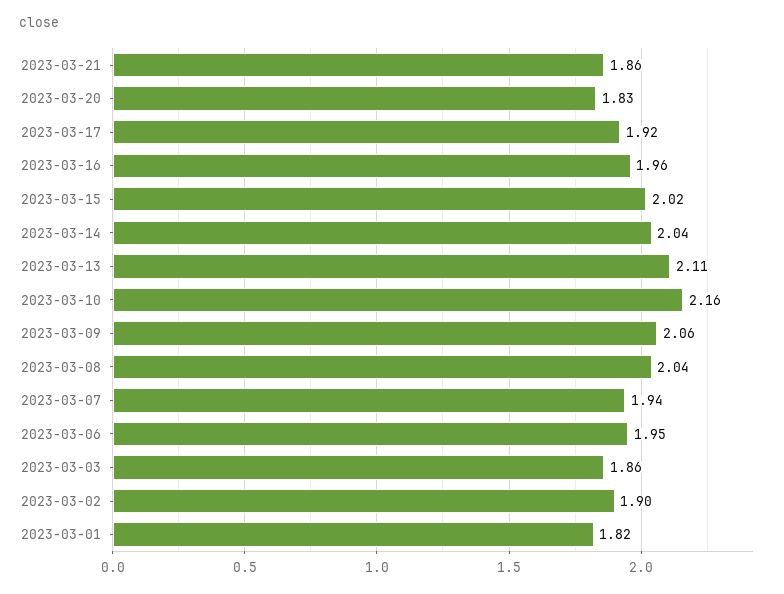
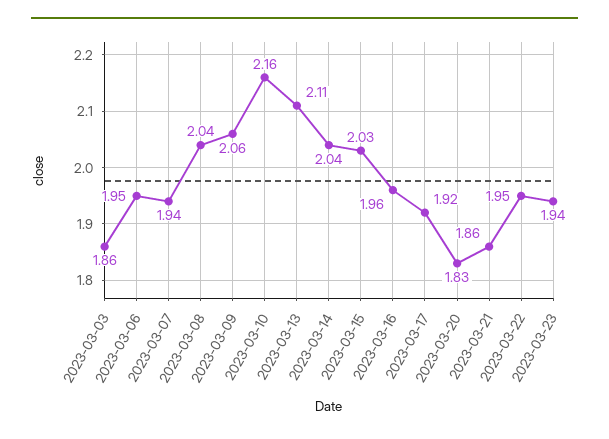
2023-03-15: 2.02 -> 2.03
2023-03-02: 1.9 -> none
2023-03-01: 1.82 -> none
2023-03-22: none -> 1.95
2023-03-23: none -> 1.94

